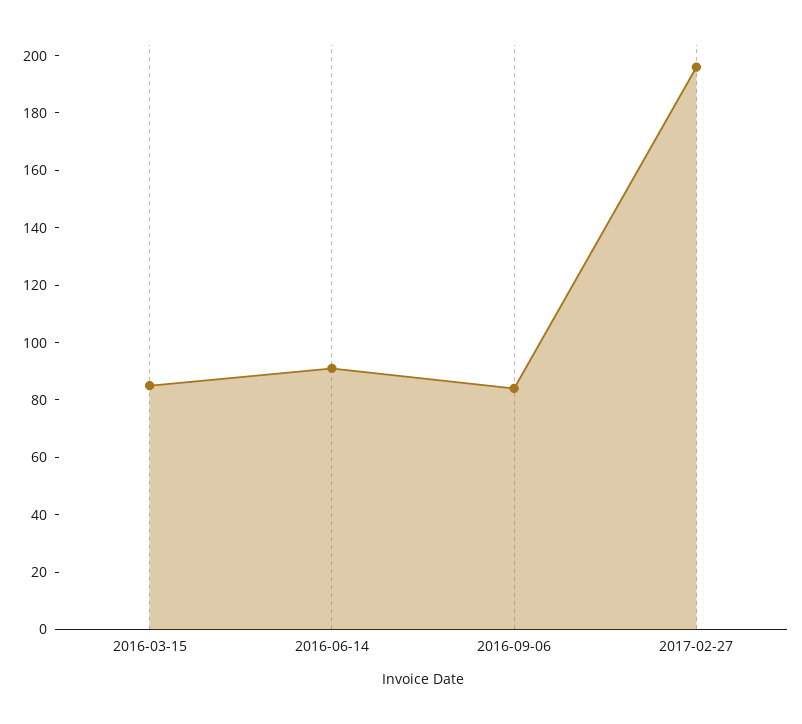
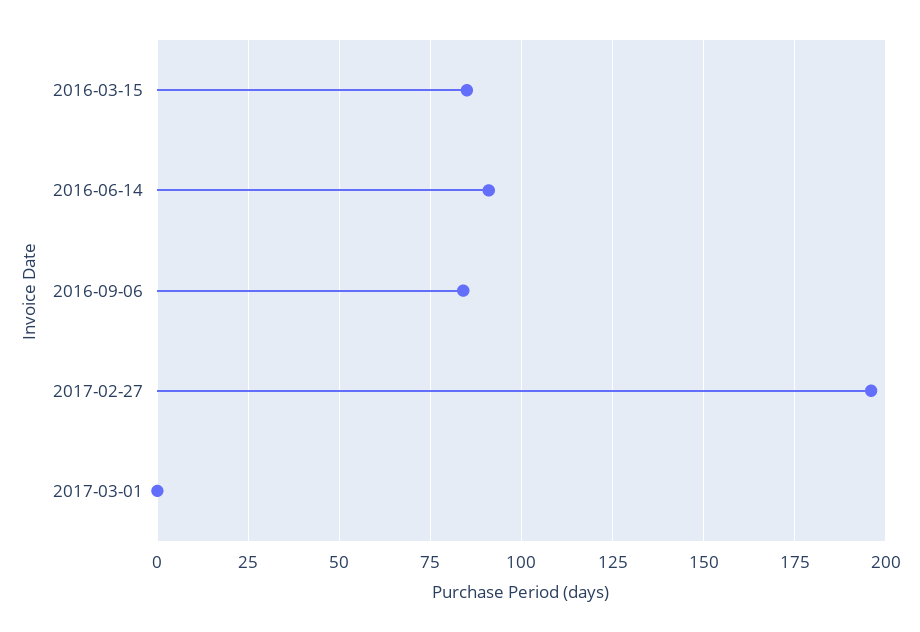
2017-03-01: none -> 0

